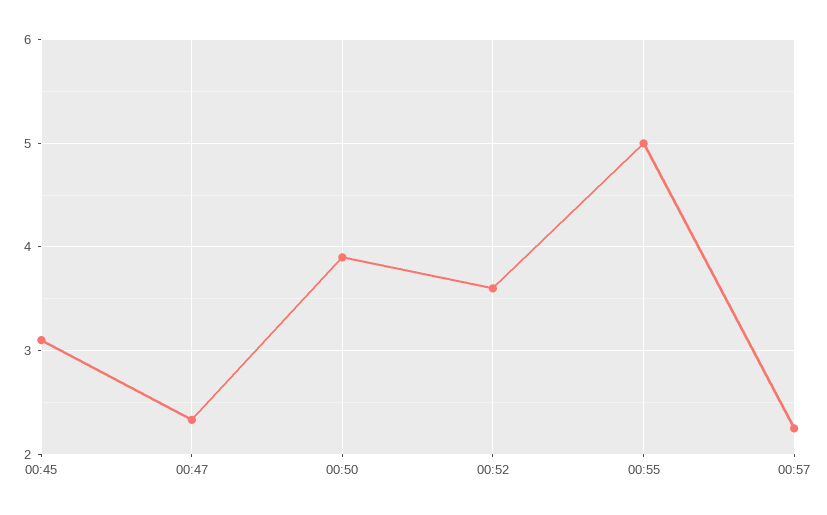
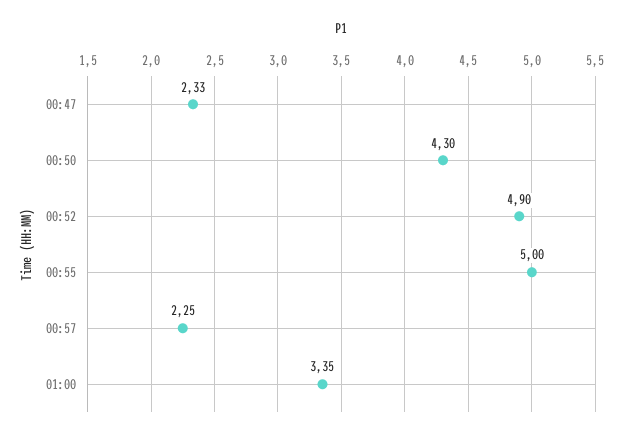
00:45: 3.1 -> none
00:50: 3.9 -> 4.3
00:52: 3.6 -> 4.9
01:00: none -> 3.35

